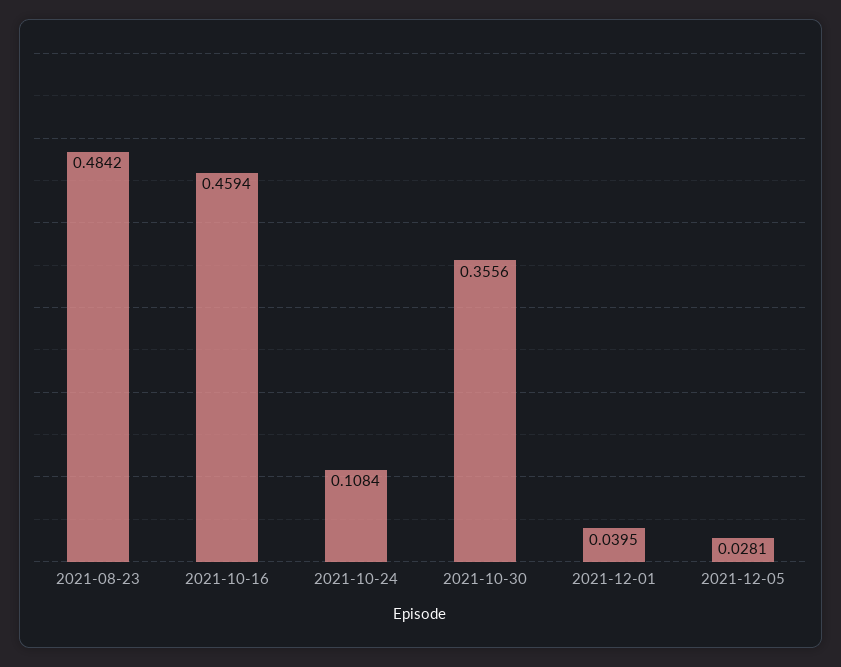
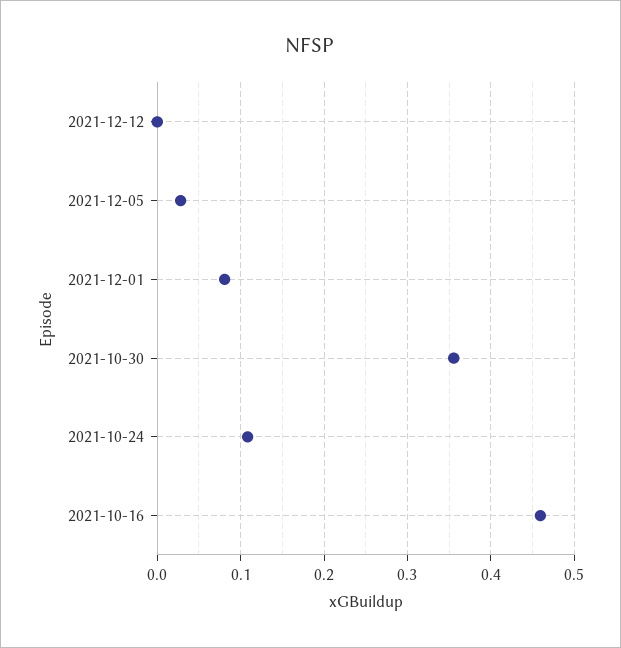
2021-08-23: 0.4842 -> none
2021-12-01: 0.0395 -> 0.08
2021-12-12: none -> 0

